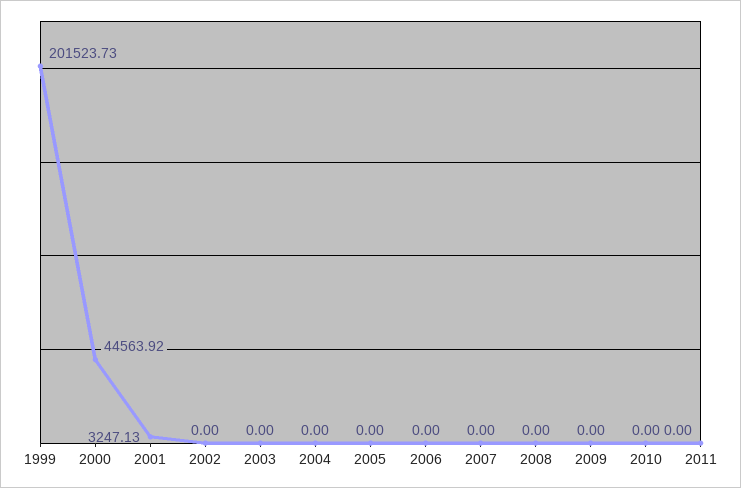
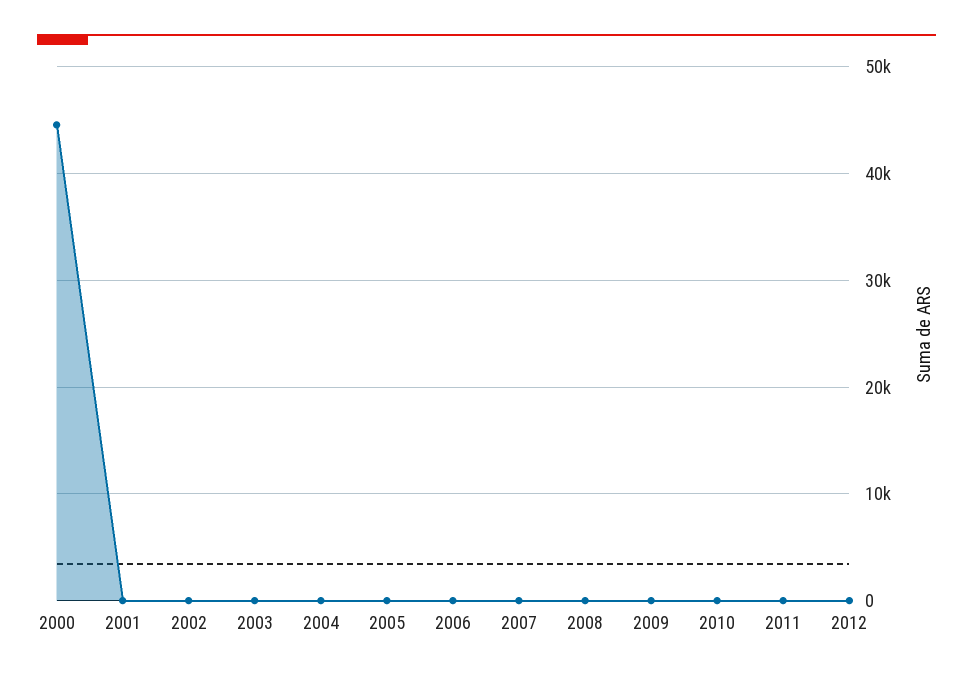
1999: 201523.73 -> none
2001: 3247.13 -> 0
2012: none -> 0

